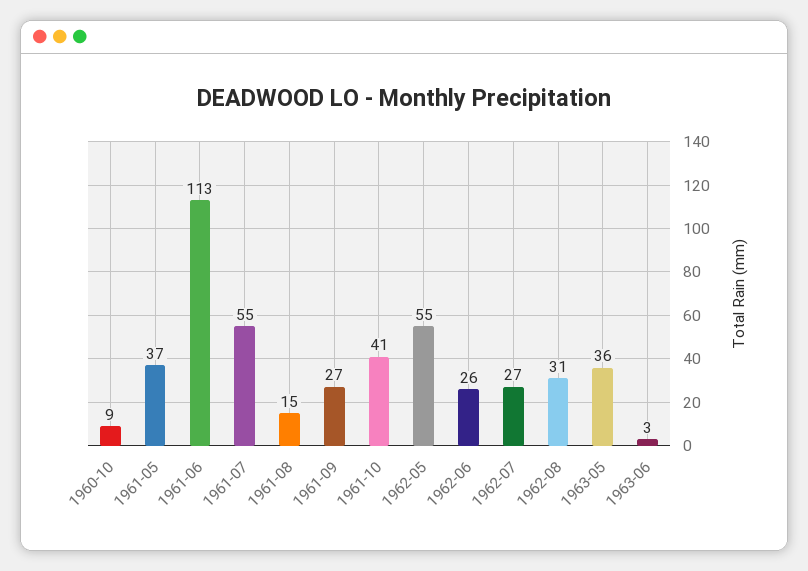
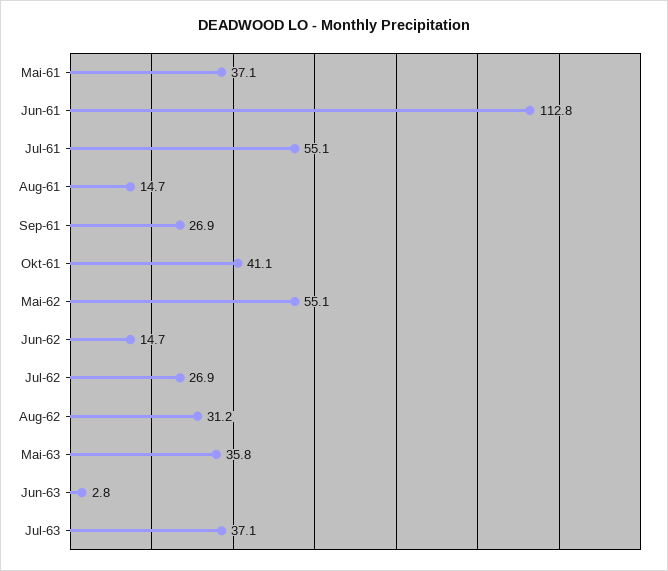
1960-10: 9 -> none
1962-06: 26 -> 14.7
Jul-63: none -> 37.1

